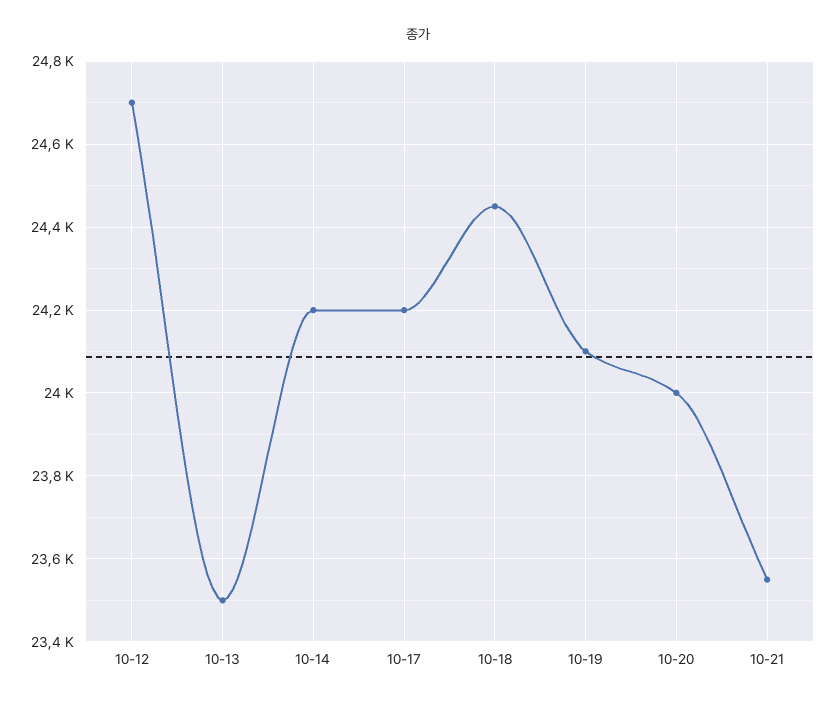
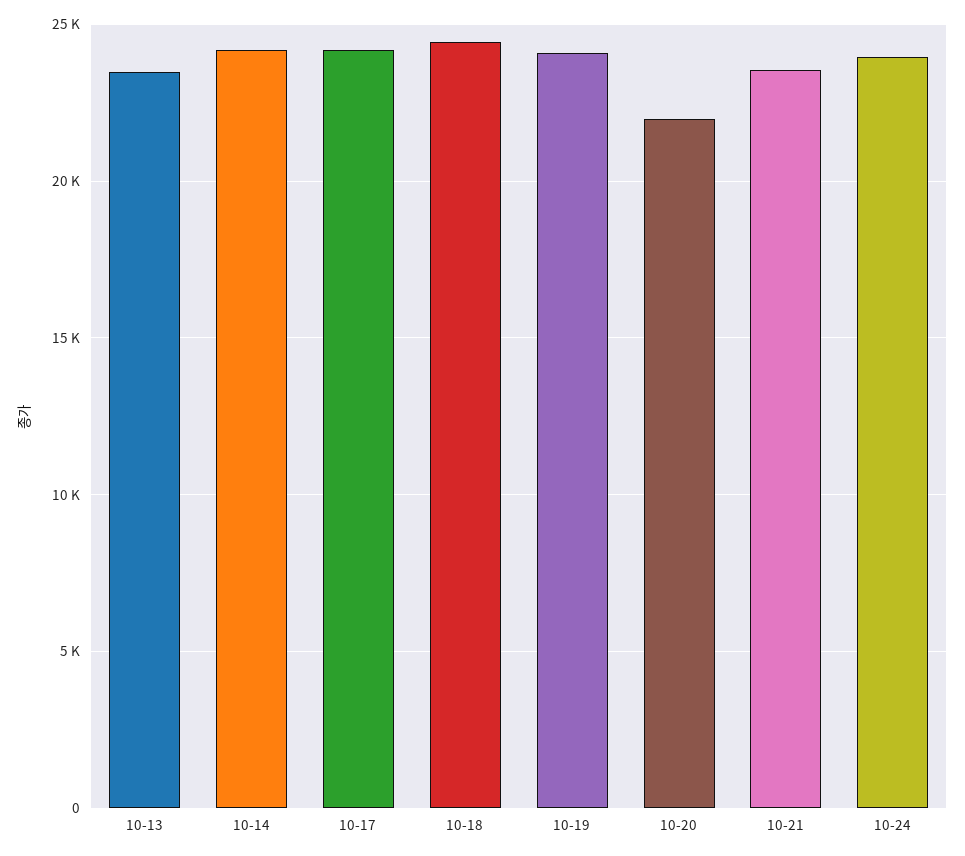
10-12: 24700 -> none
10-20: 24000 -> 22000
10-24: none -> 24000

